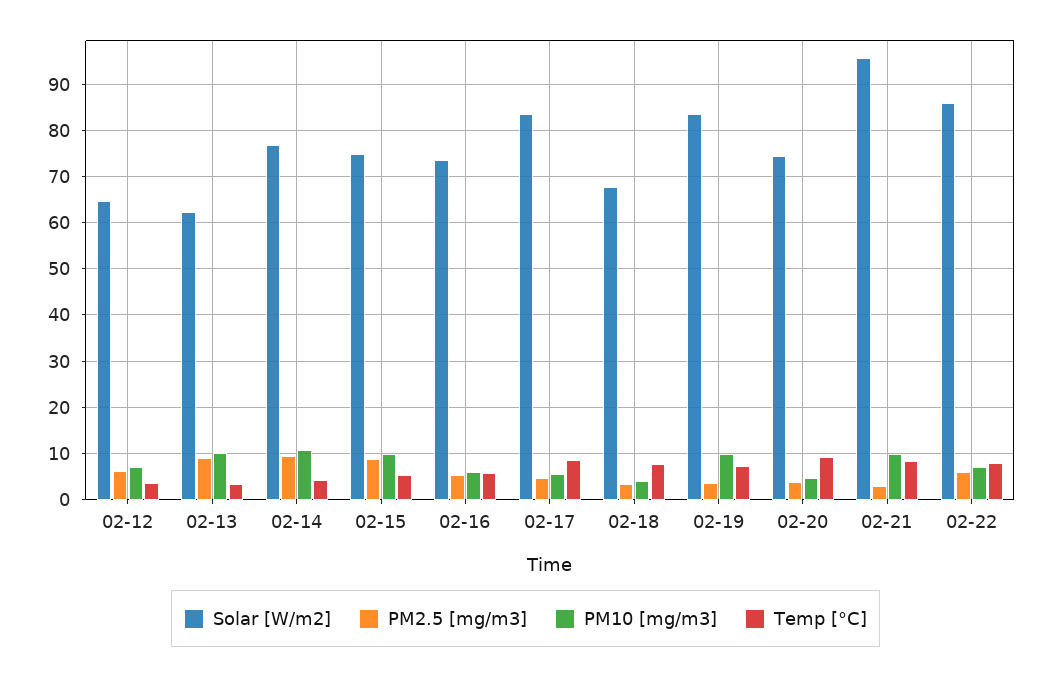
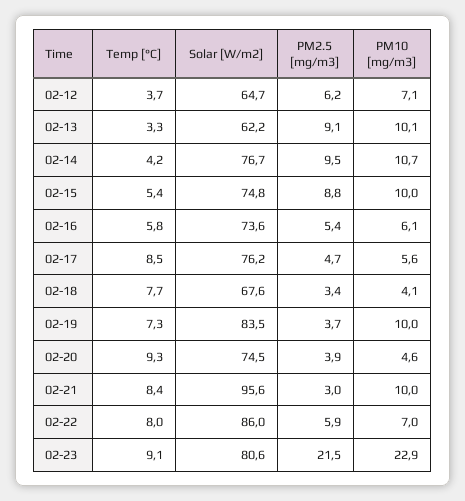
Solar [W/m2], 02-17: 84 -> 76.2
Temp [°C], 02-23: none -> 9.1
Solar [W/m2], 02-23: none -> 80.6
PM2.5 [mg/m3], 02-23: none -> 21.5
PM10 [mg/m3], 02-23: none -> 22.9

